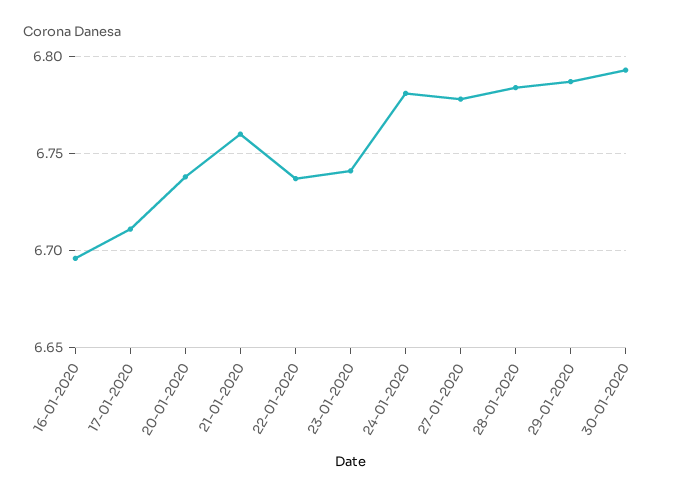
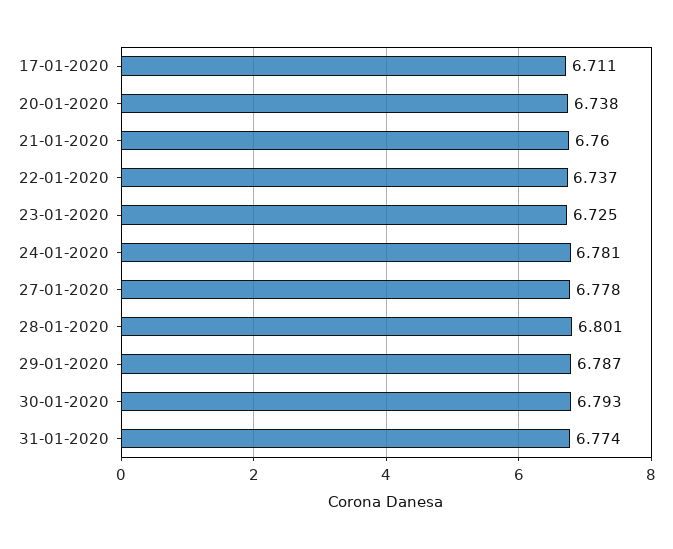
16-01-2020: 6.695 -> none
23-01-2020: 6.74 -> 6.725
28-01-2020: 6.785 -> 6.801
31-01-2020: none -> 6.774

